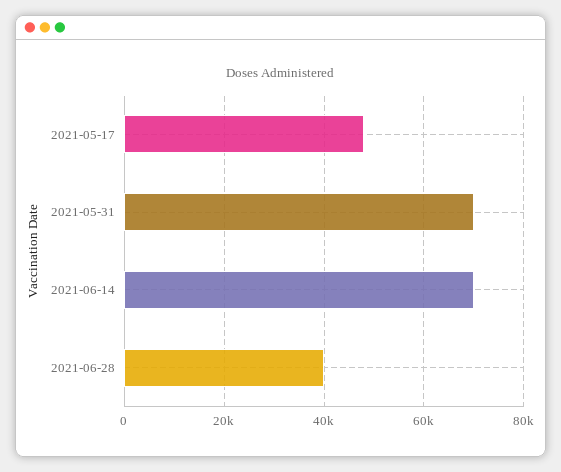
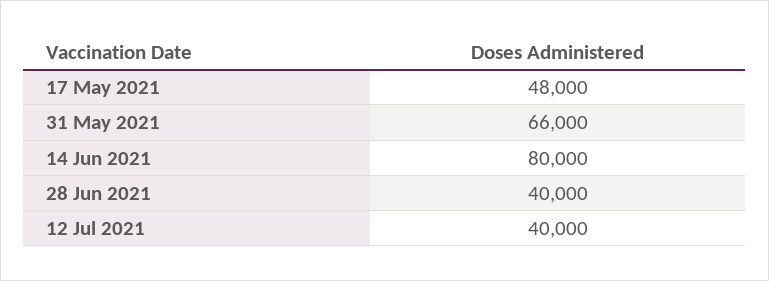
2021-05-31: 70000 -> 66000
2021-06-14: 70000 -> 80000
12 Jul 2021: none -> 40000

